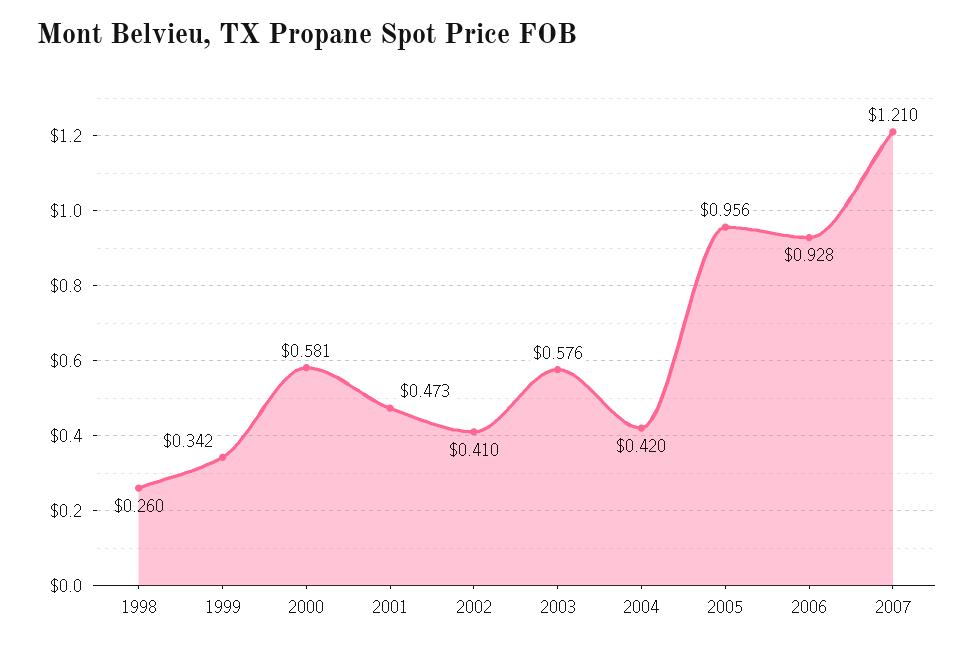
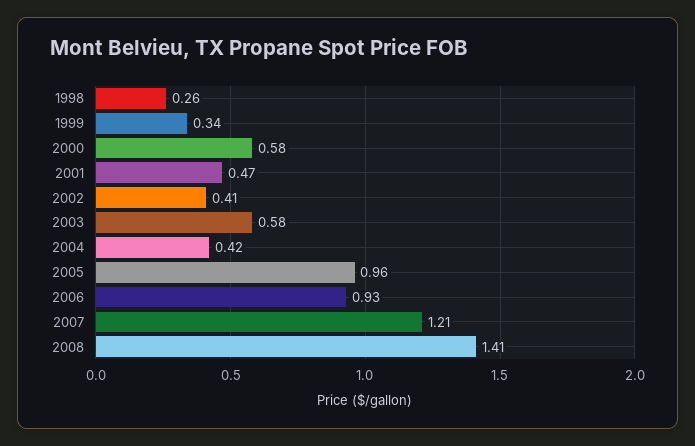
2008: none -> 1.41

